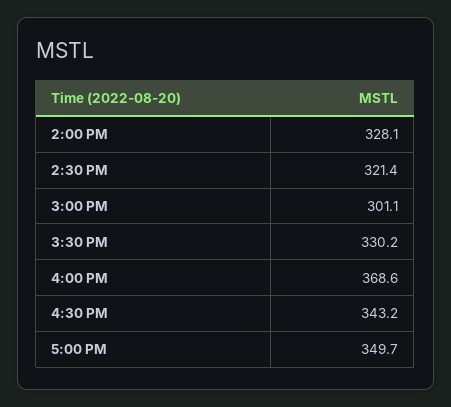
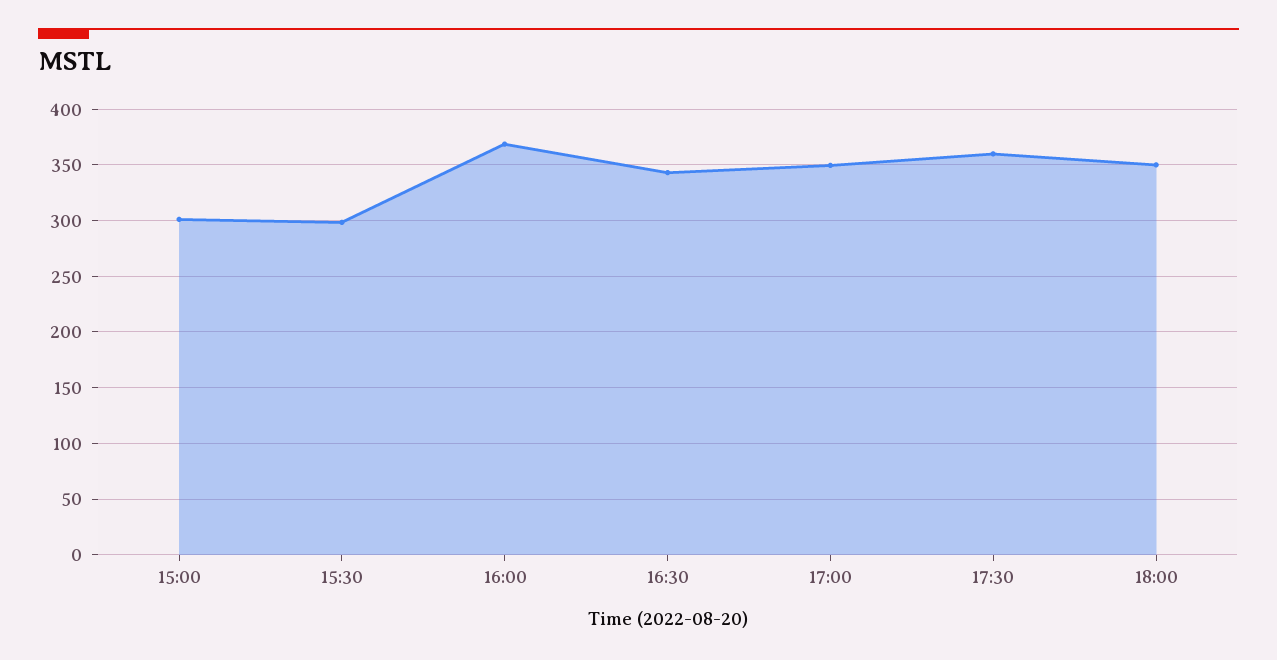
2:00 PM: 328.1 -> none
2:30 PM: 321.4 -> none
3:30 PM: 330.2 -> 300
17:30: none -> 360
18:00: none -> 350

